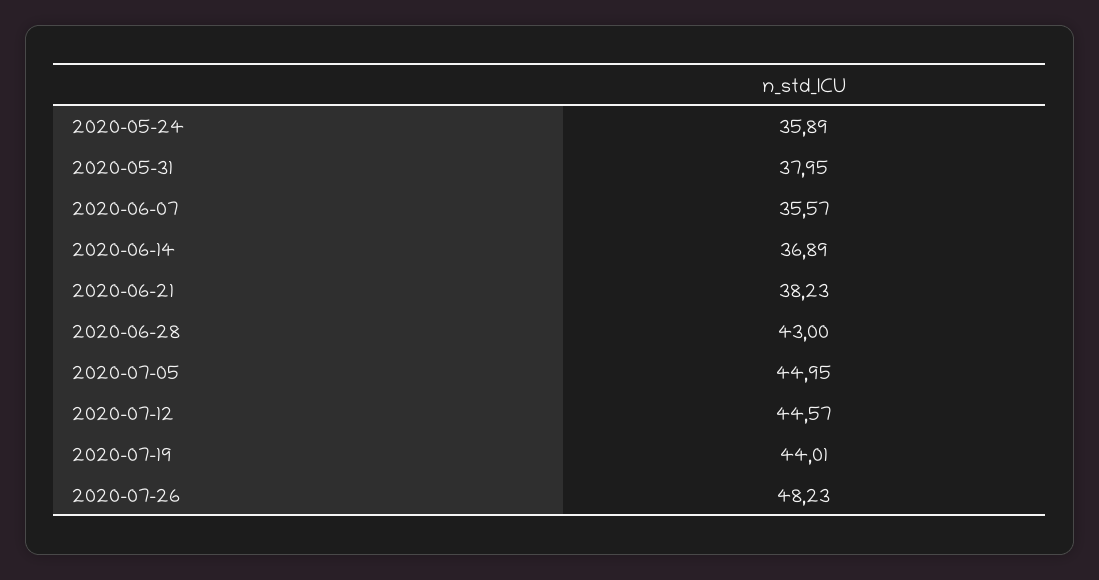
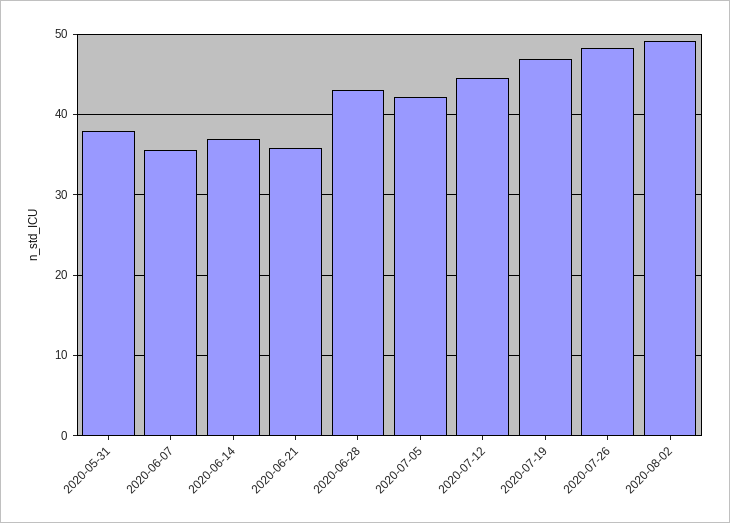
2020-05-24: 35.89 -> none
2020-06-21: 38.23 -> 36
2020-07-05: 44.95 -> 42
2020-07-19: 44.01 -> 47
2020-08-02: none -> 49

